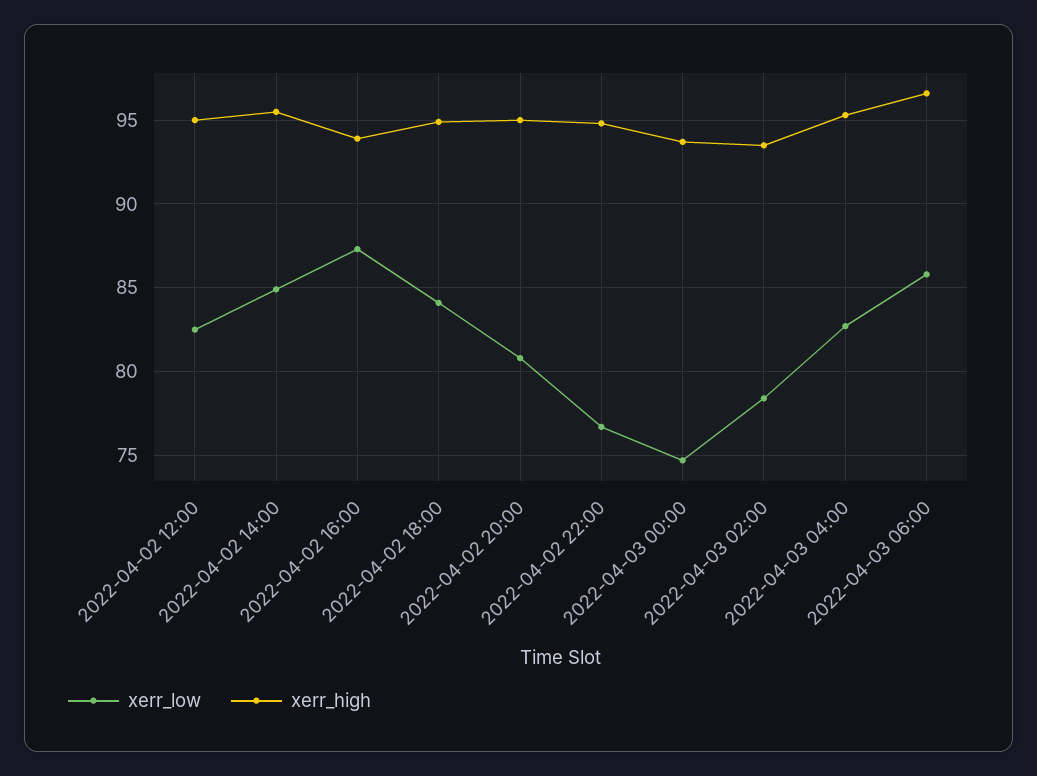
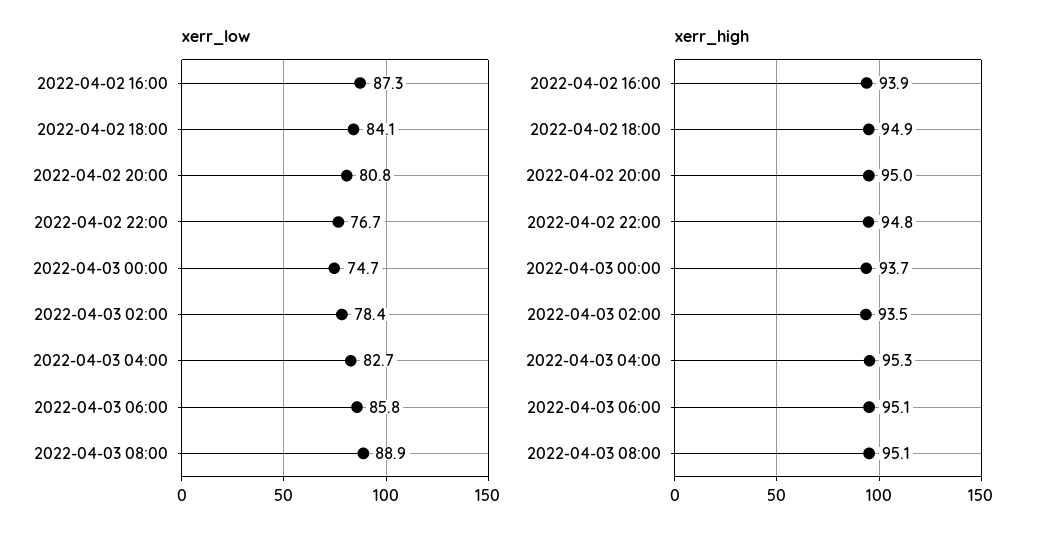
xerr_low, 2022-04-02 12:00: 82.5 -> none
xerr_high, 2022-04-02 12:00: 95 -> none
xerr_low, 2022-04-02 14:00: 85 -> none
xerr_high, 2022-04-02 14:00: 95.5 -> none
xerr_high, 2022-04-03 06:00: 96.5 -> 95.1
xerr_low, 2022-04-03 08:00: none -> 88.9
xerr_high, 2022-04-03 08:00: none -> 95.1

